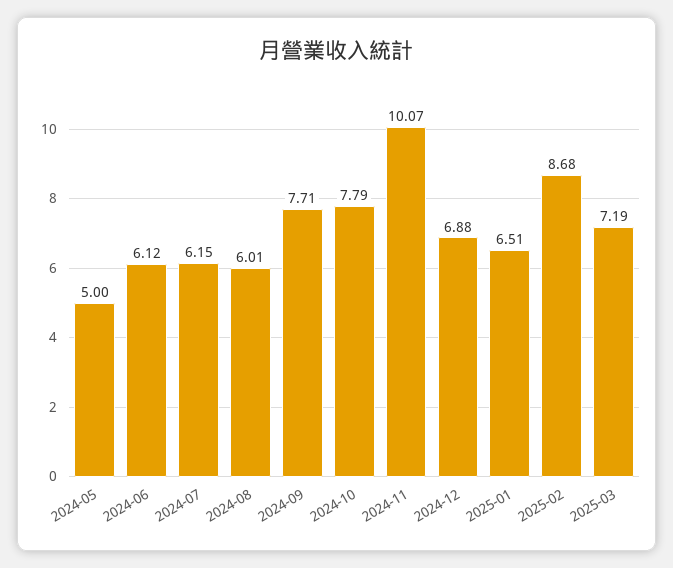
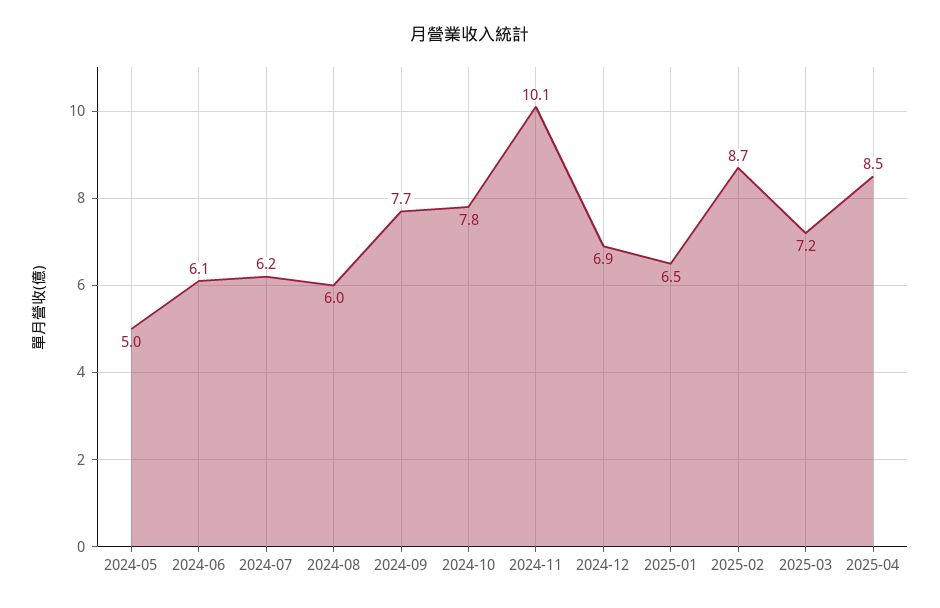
2025-04: none -> 8.5

